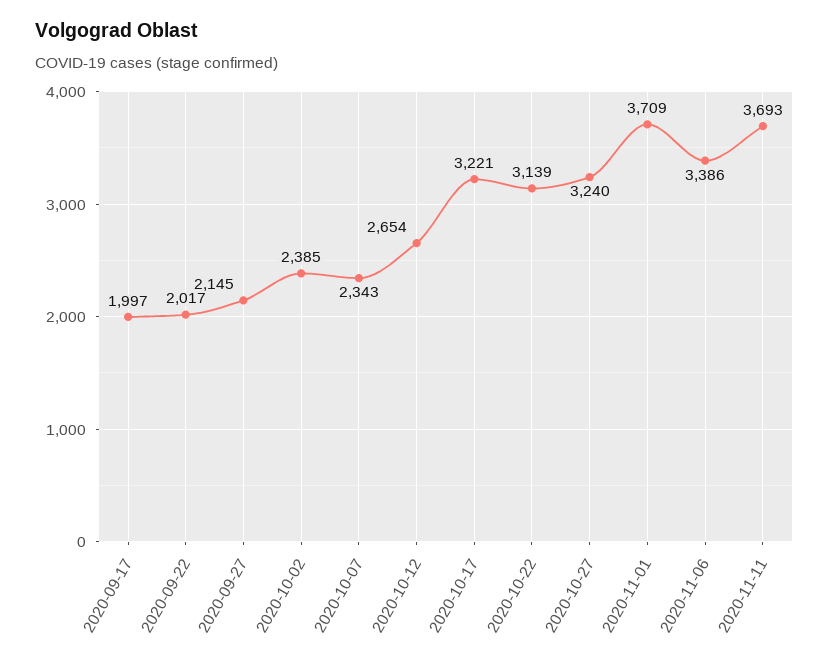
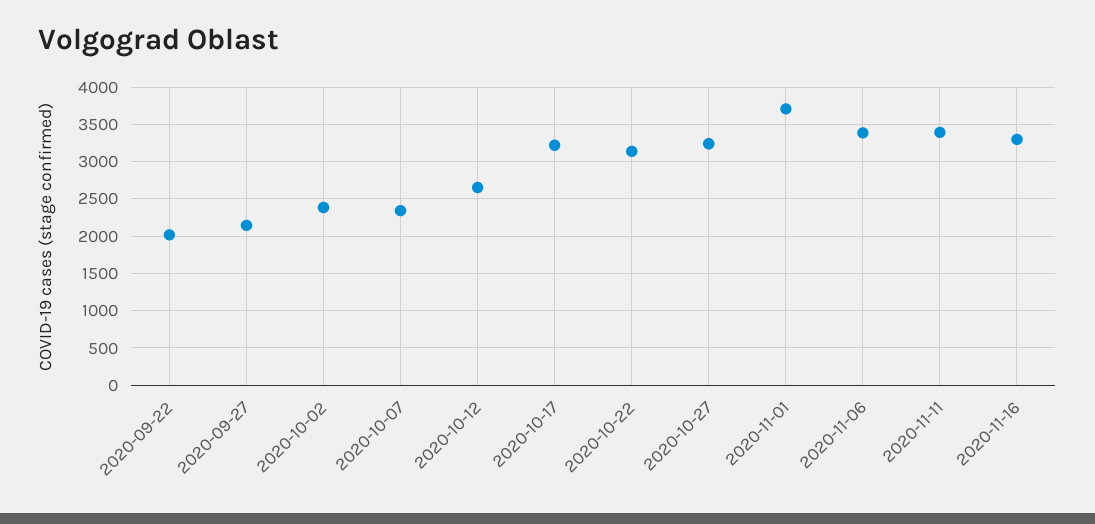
2020-09-17: 1997 -> none
2020-11-11: 3693 -> 3400
2020-11-16: none -> 3300

